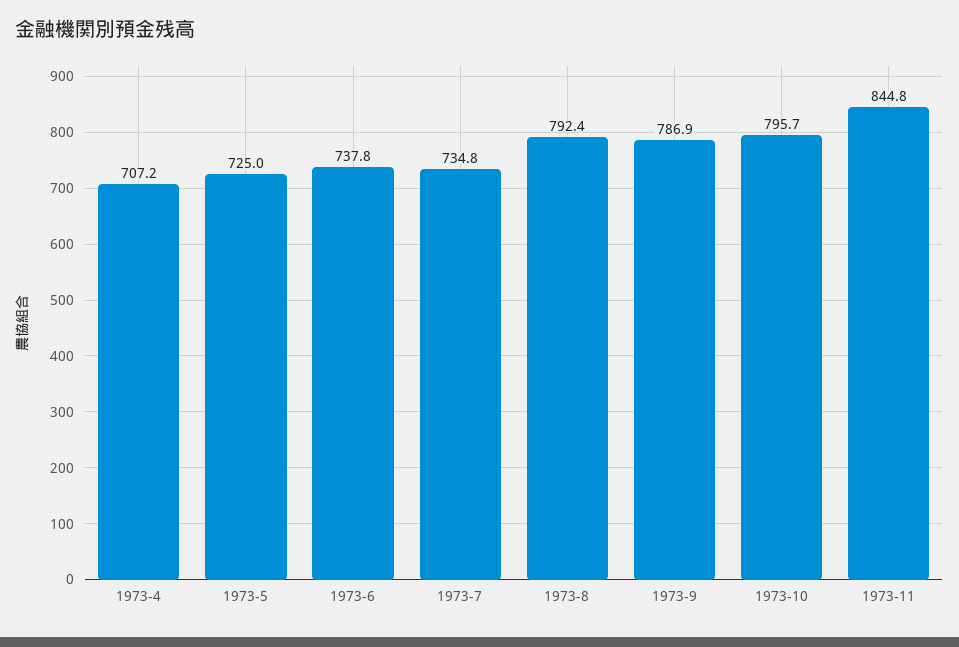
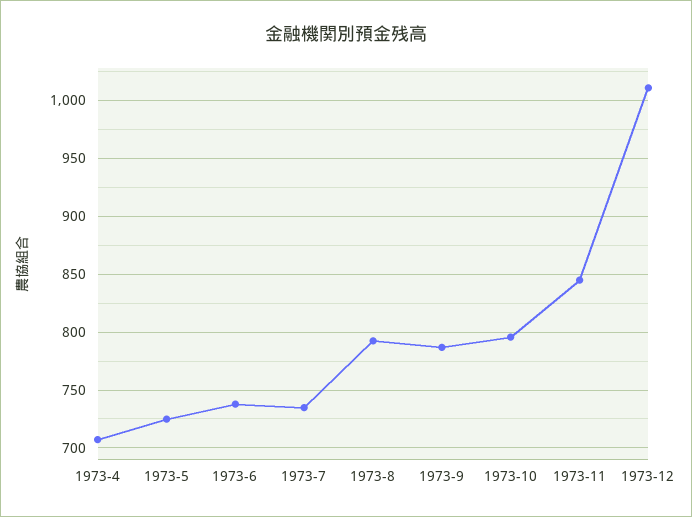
1973-12: none -> 1010

